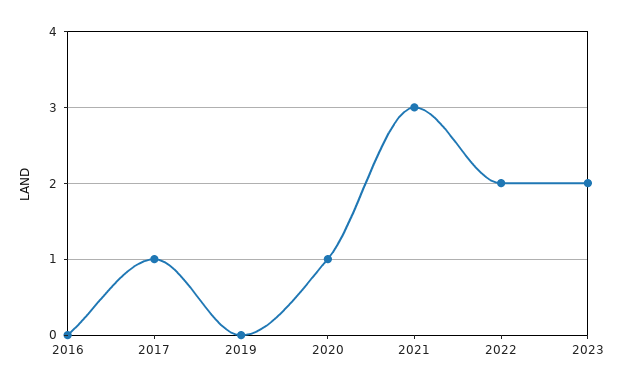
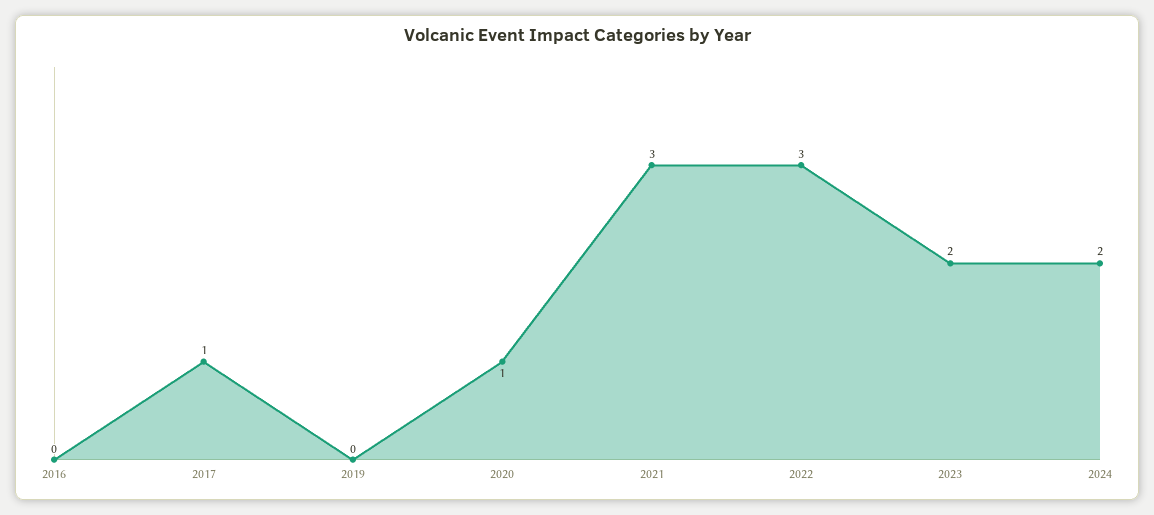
2022: 2 -> 3
2024: none -> 2

